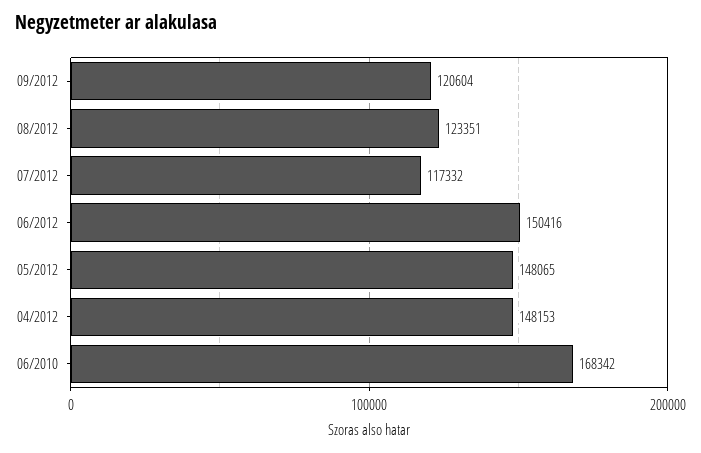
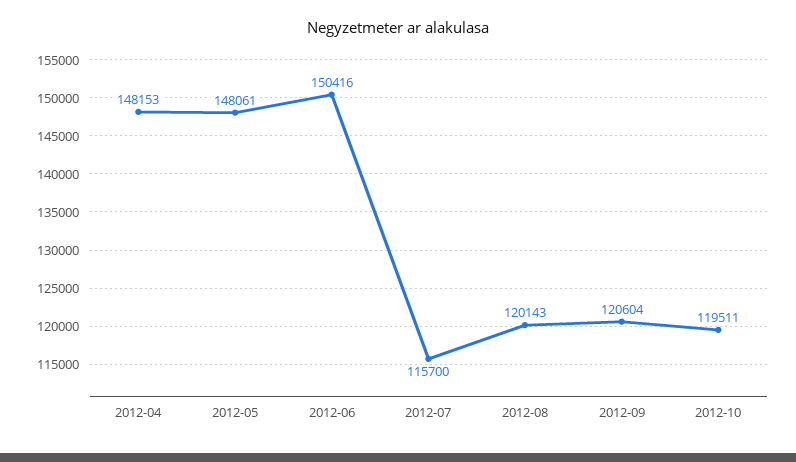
08/2012: 123351 -> 120143
07/2012: 117332 -> 115700
05/2012: 148065 -> 148061
06/2010: 168342 -> none
2012-10: none -> 119511

